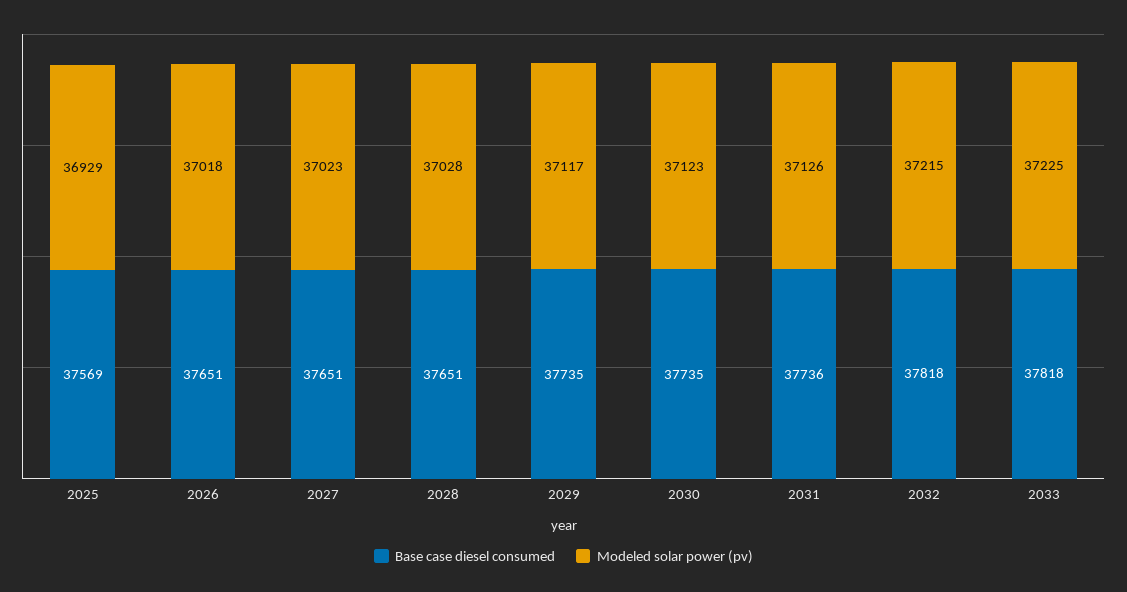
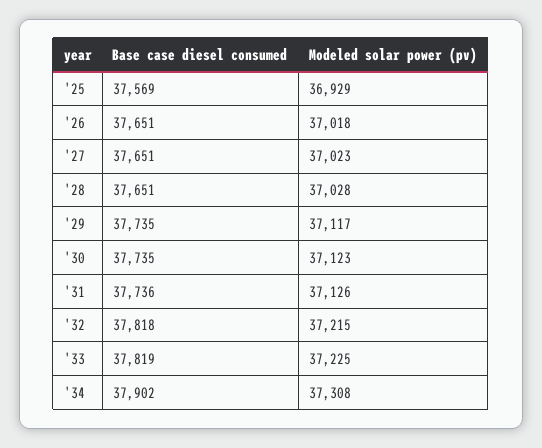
Base case diesel consumed, 2033: 37818 -> 37819
Base case diesel consumed, '34: none -> 37902
Modeled solar power (pv), '34: none -> 37308

